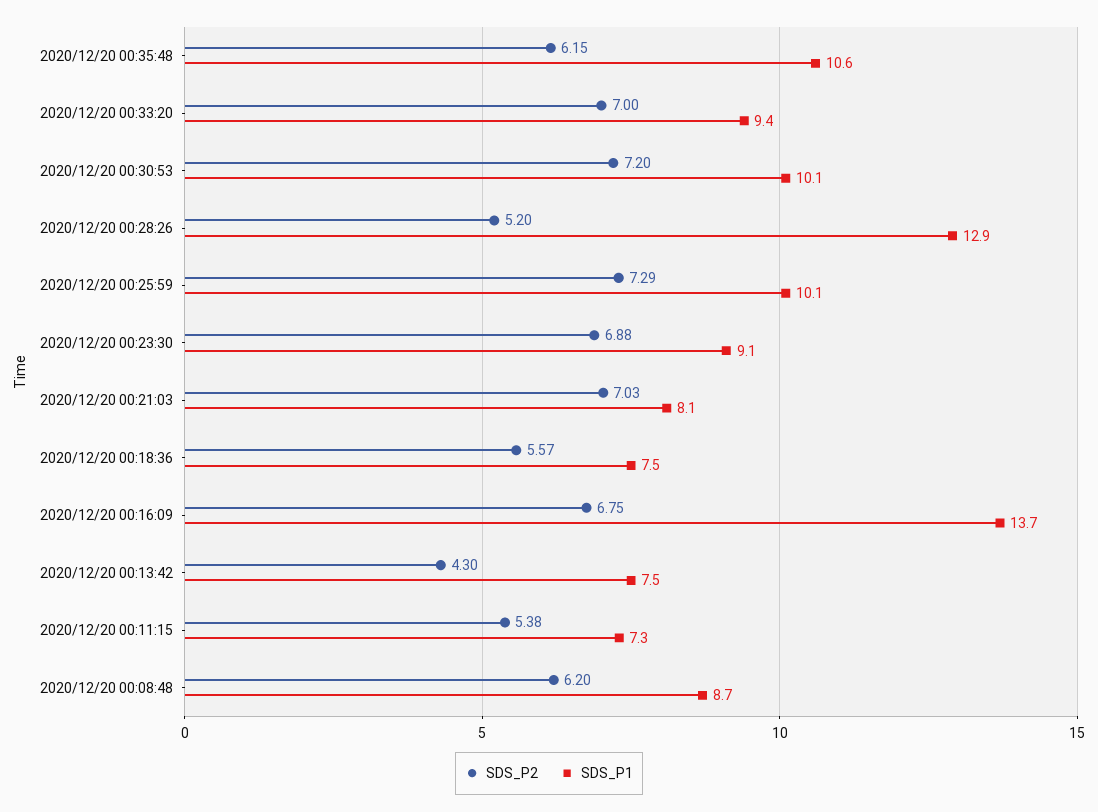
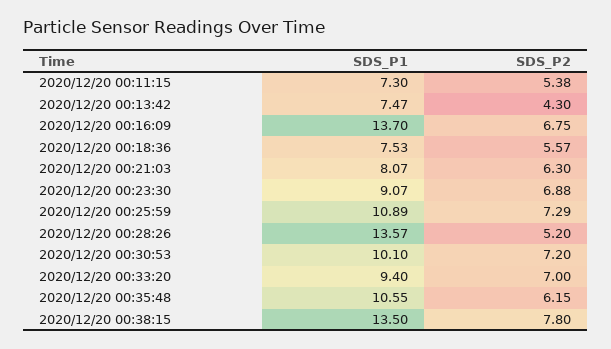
SDS_P1, 2020/12/20 00:28:26: 12.9 -> 13.57
SDS_P1, 2020/12/20 00:25:59: 10.1 -> 10.89
SDS_P2, 2020/12/20 00:21:03: 7.03 -> 6.3
SDS_P2, 2020/12/20 00:08:48: 6.2 -> none
SDS_P1, 2020/12/20 00:08:48: 8.7 -> none
SDS_P1, 2020/12/20 00:38:15: none -> 13.5
SDS_P2, 2020/12/20 00:38:15: none -> 7.8

